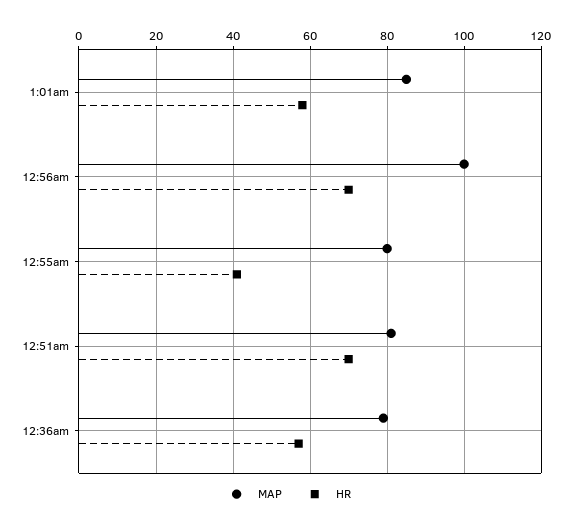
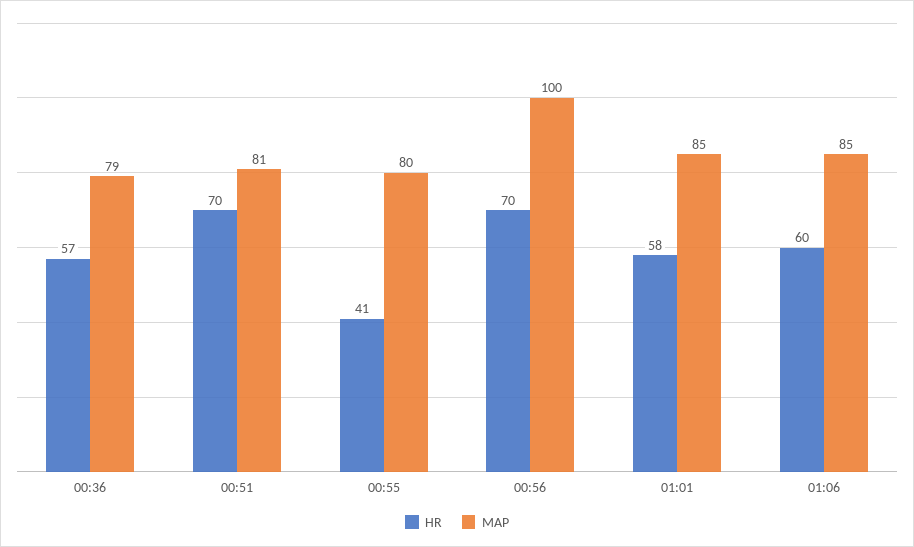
HR, 01:06: none -> 60
MAP, 01:06: none -> 85

